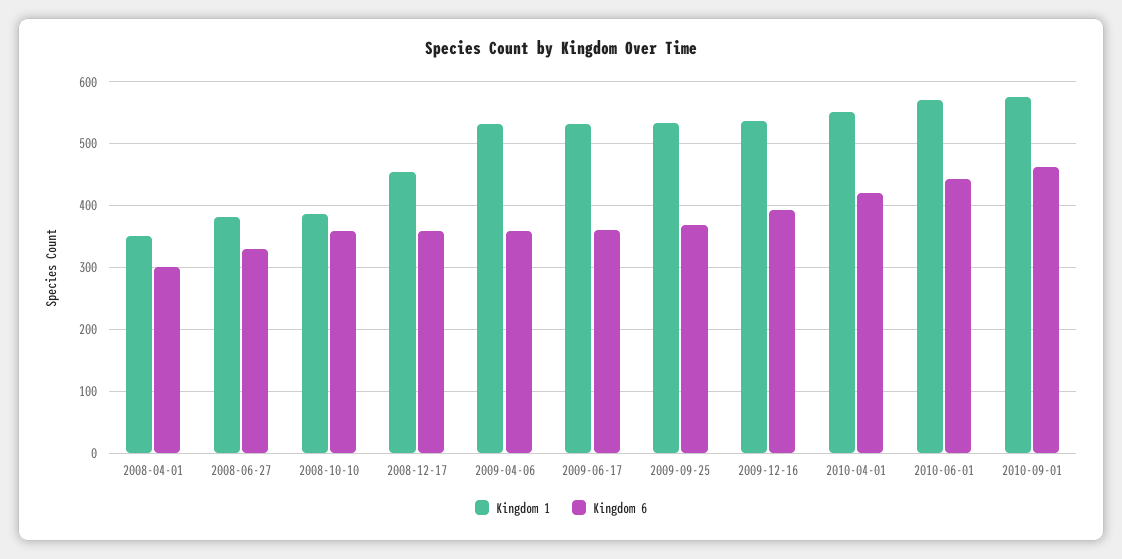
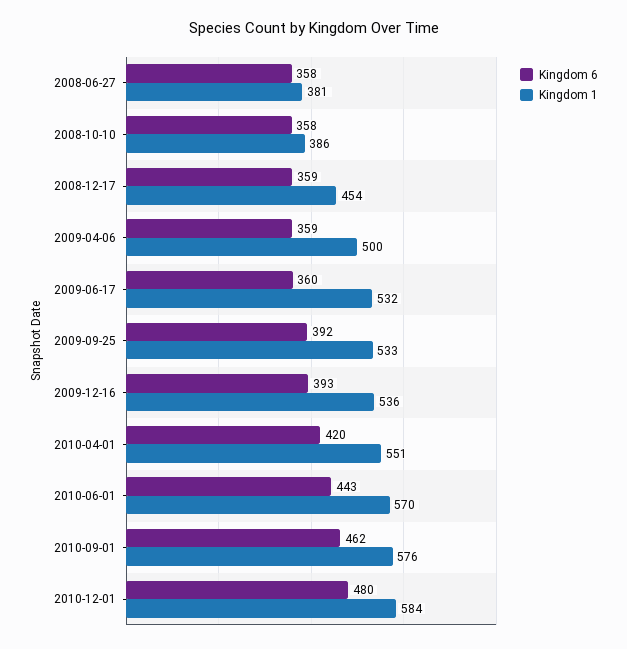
Kingdom 1, 2008-04-01: 350 -> none
Kingdom 6, 2008-04-01: 300 -> none
Kingdom 6, 2008-06-27: 330 -> 358
Kingdom 1, 2009-04-06: 530 -> 500
Kingdom 6, 2009-09-25: 370 -> 392
Kingdom 6, 2010-12-01: none -> 480
Kingdom 1, 2010-12-01: none -> 584

